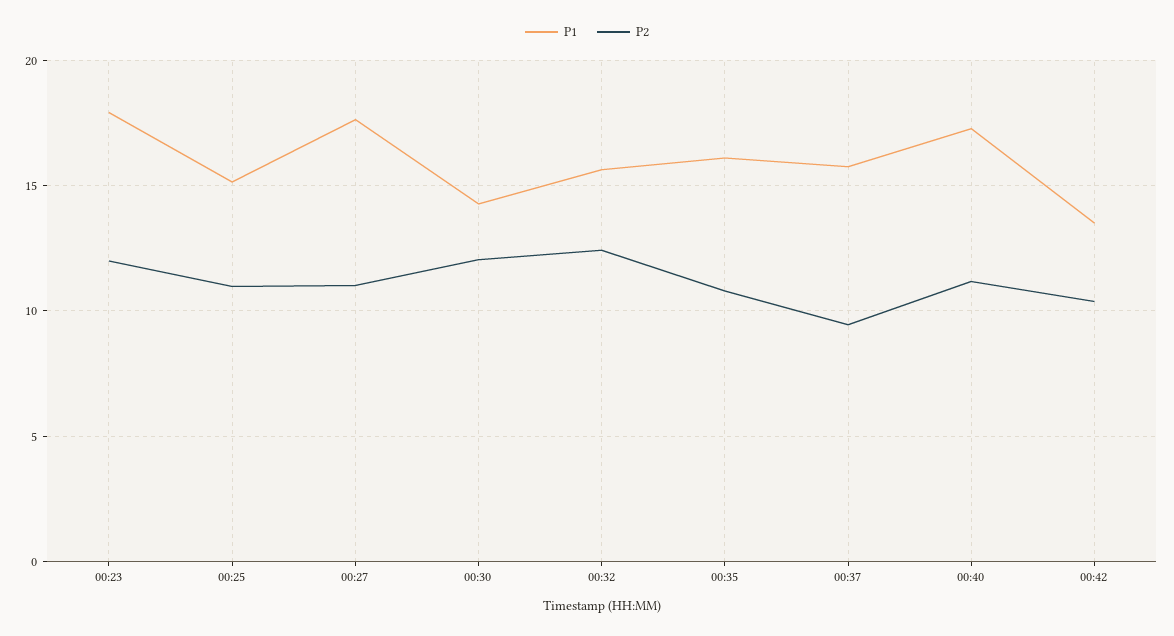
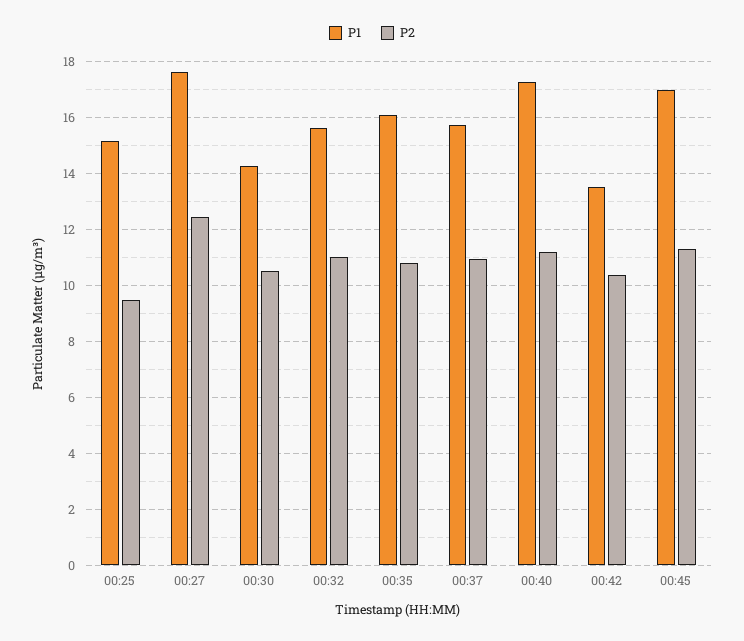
P1, 00:23: 18 -> none
P2, 00:23: 12 -> none
P2, 00:25: 11 -> 9.5
P2, 00:27: 11 -> 12.5
P2, 00:30: 12 -> 10.5
P2, 00:32: 12.5 -> 11
P2, 00:37: 9.5 -> 11
P1, 00:45: none -> 17
P2, 00:45: none -> 11.25

